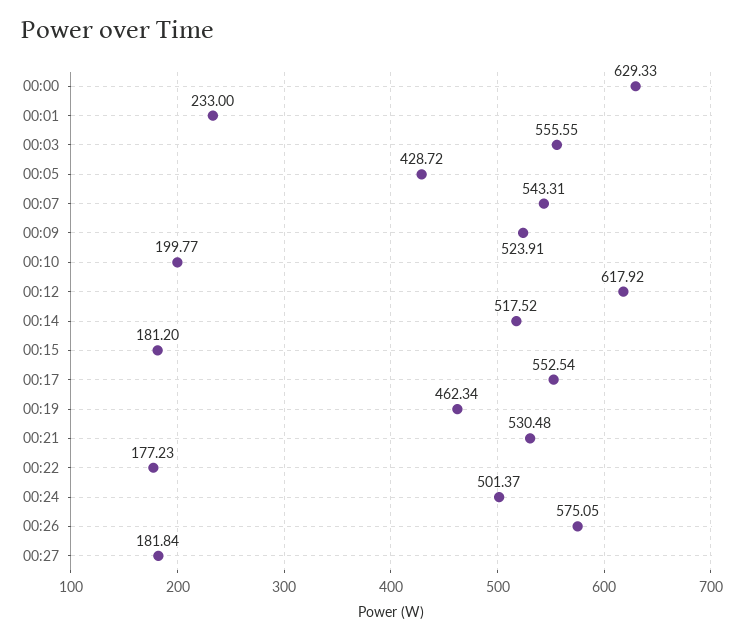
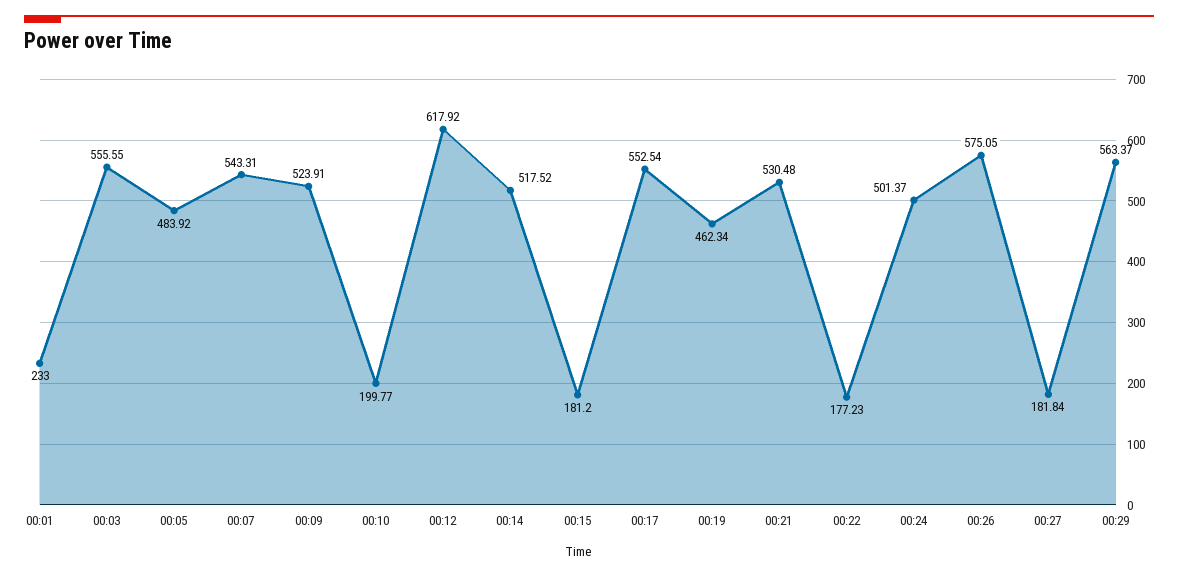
00:00: 629.33 -> none
00:05: 428.72 -> 483.92
00:29: none -> 563.37

